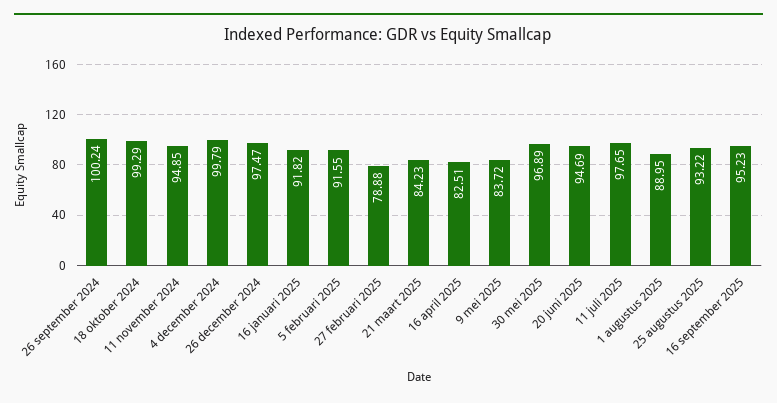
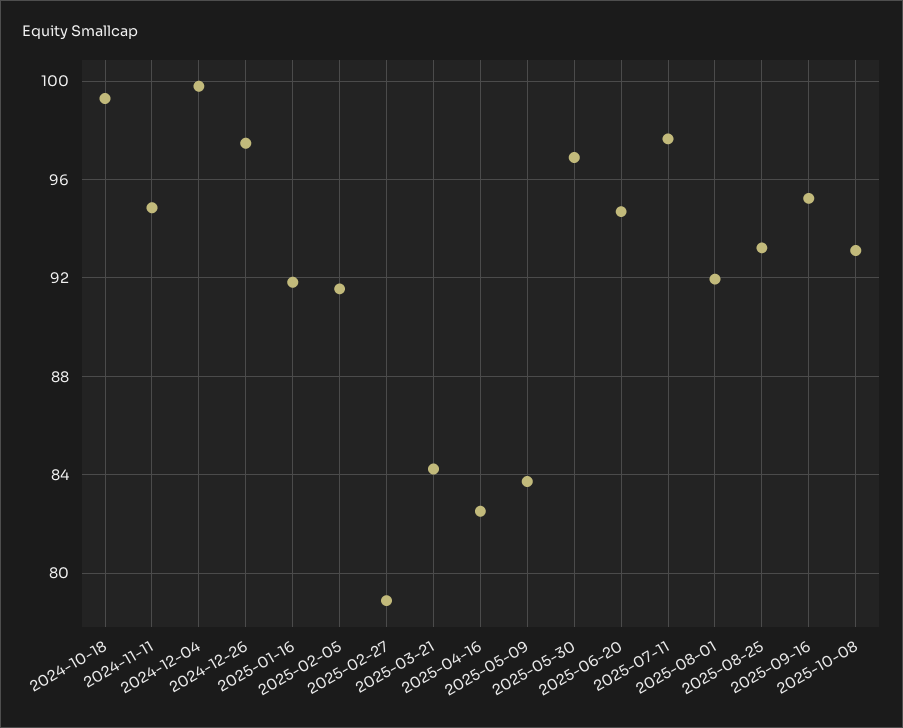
26 september 2024: 100.24 -> none
1 augustus 2025: 88.95 -> 92
2025-10-08: none -> 93

